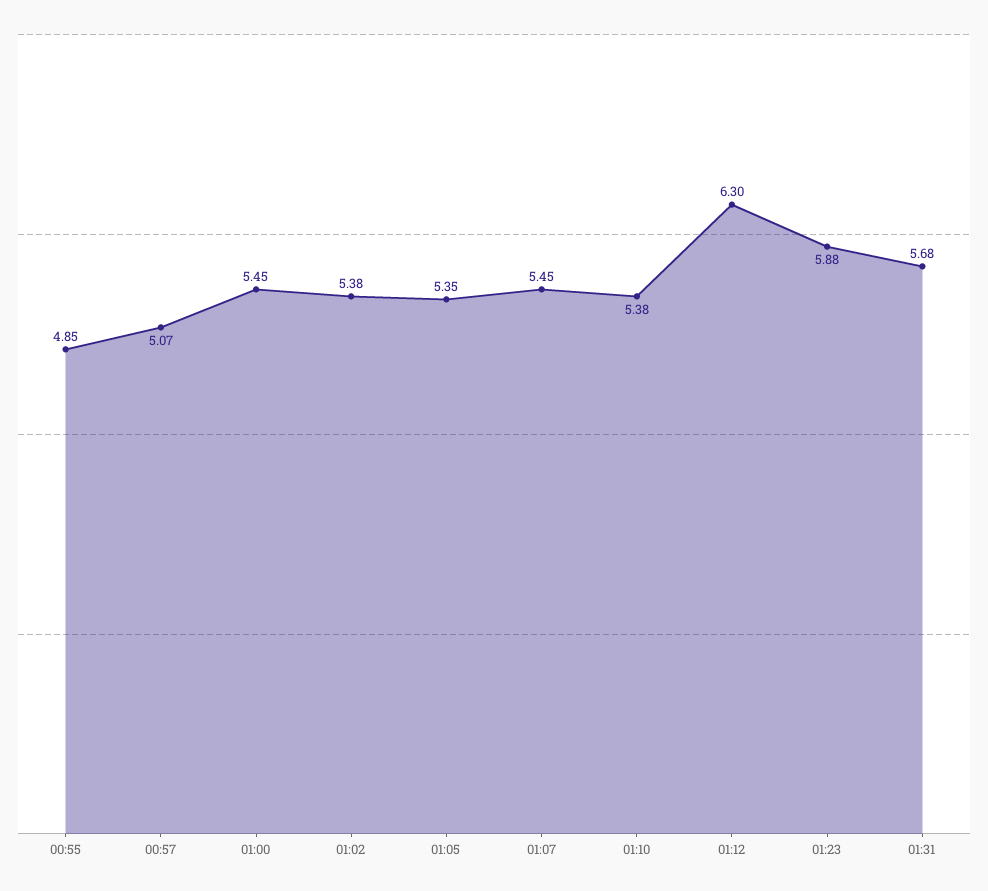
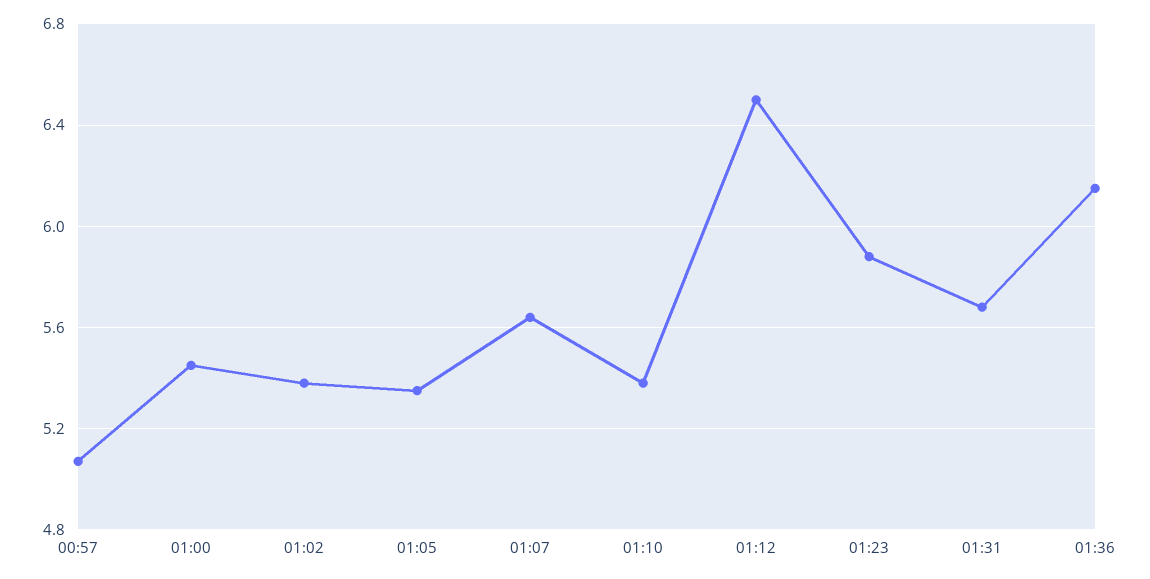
00:55: 4.85 -> none
01:07: 5.45 -> 5.65
01:12: 6.3 -> 6.5
01:36: none -> 6.15

